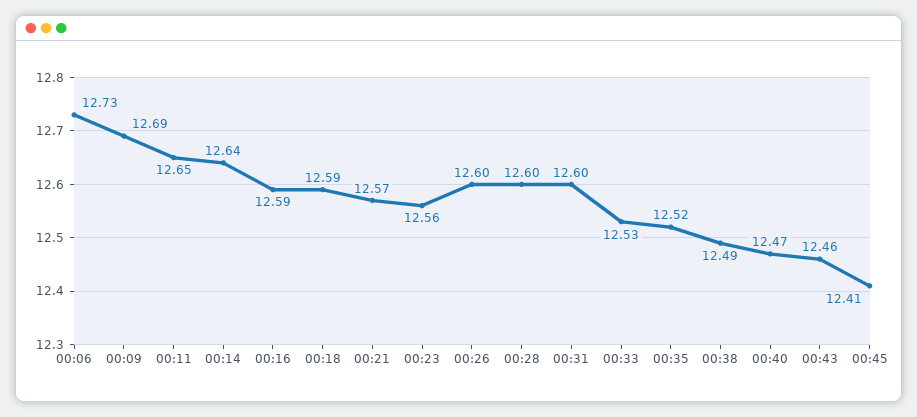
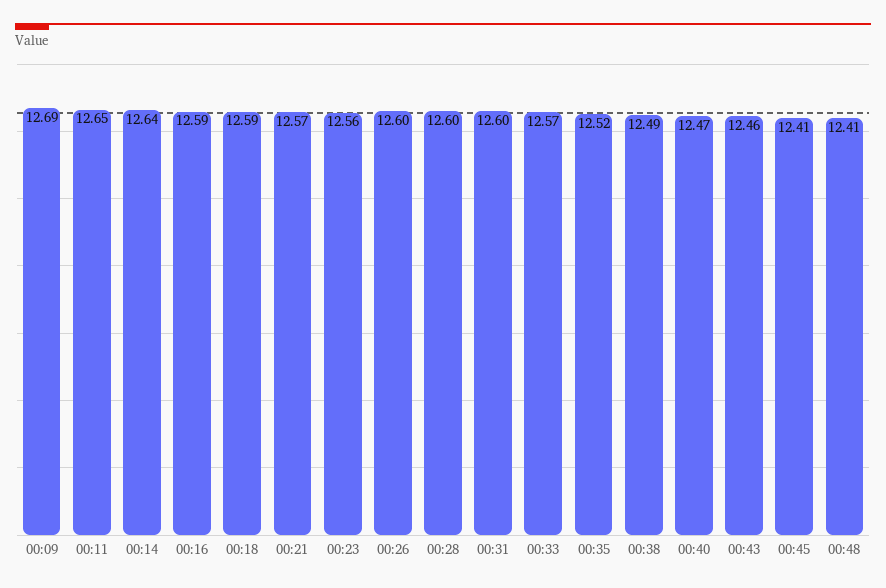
00:06: 12.73 -> none
00:33: 12.53 -> 12.57
00:48: none -> 12.41

